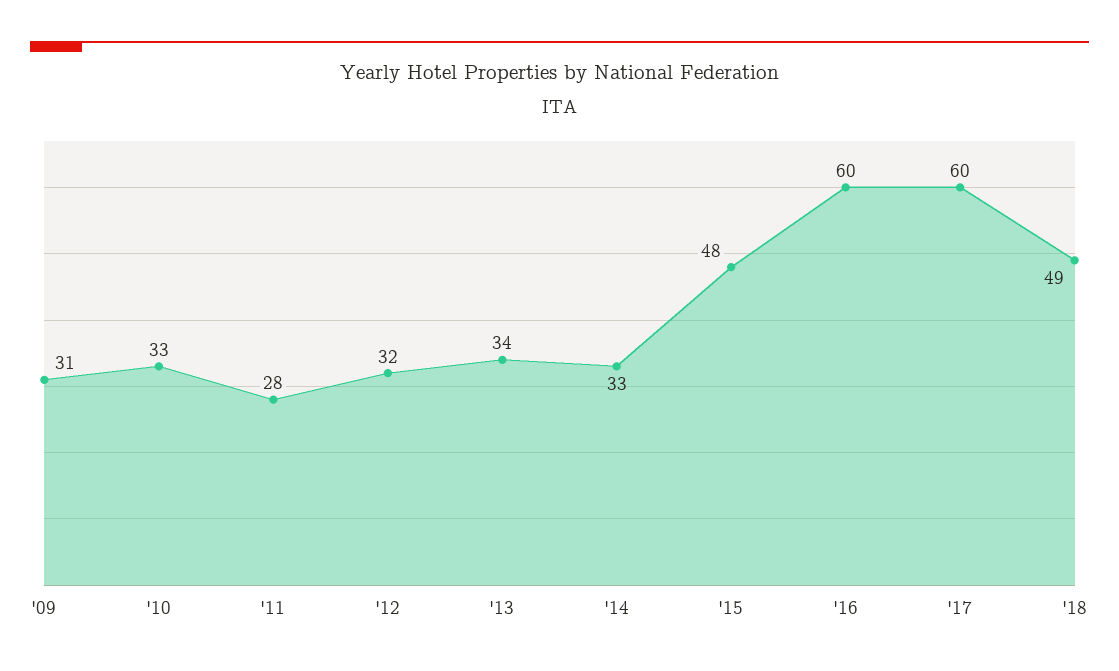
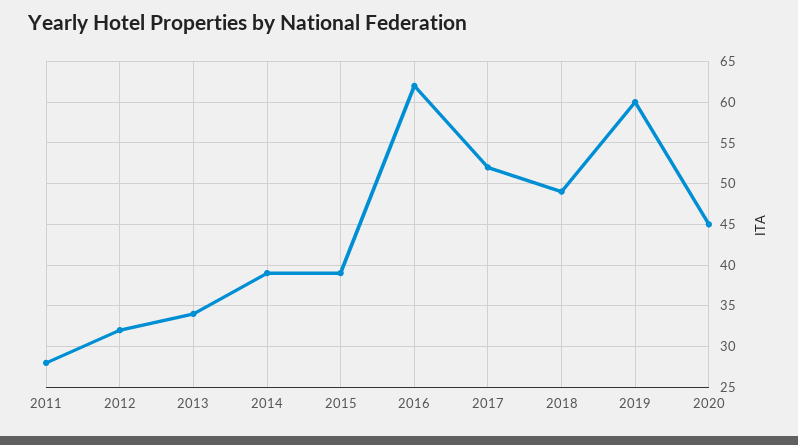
'09: 31 -> none
'10: 33 -> none
'14: 33 -> 39
'15: 48 -> 39
'16: 60 -> 62
'17: 60 -> 52
2019: none -> 60
2020: none -> 45

